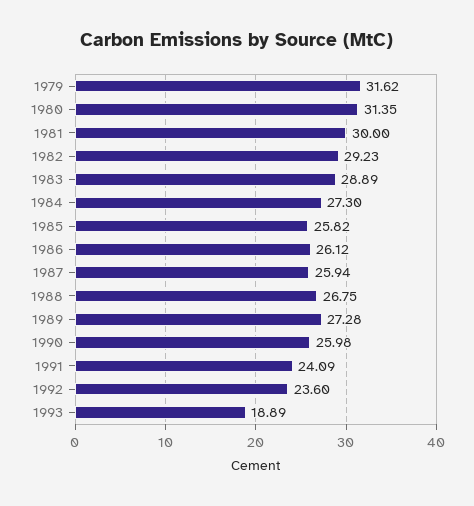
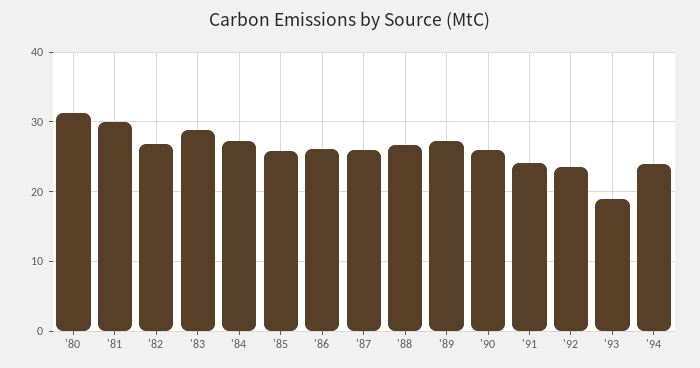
1979: 31.62 -> none
1982: 29.23 -> 27
'94: none -> 24

